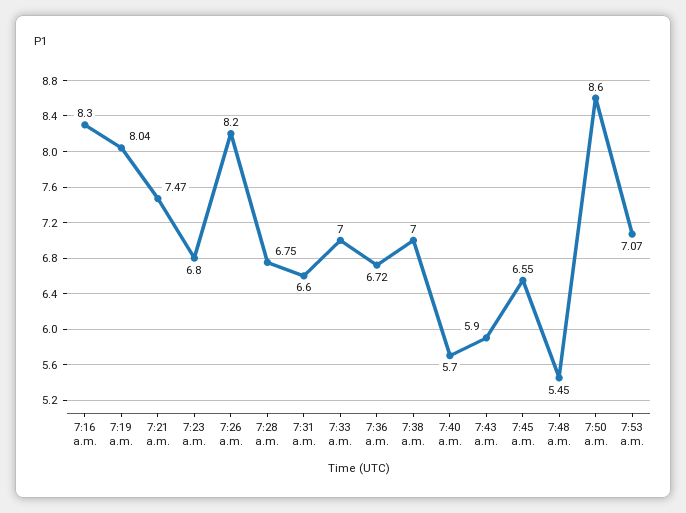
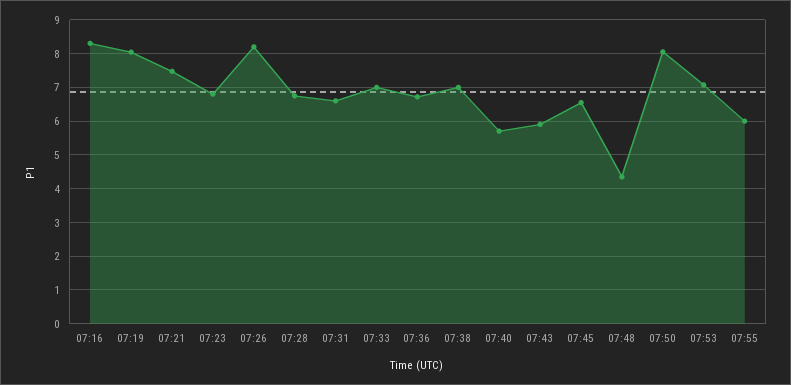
7:48 a.m.: 5.45 -> 4.4
7:50 a.m.: 8.6 -> 8
07:55: none -> 6

